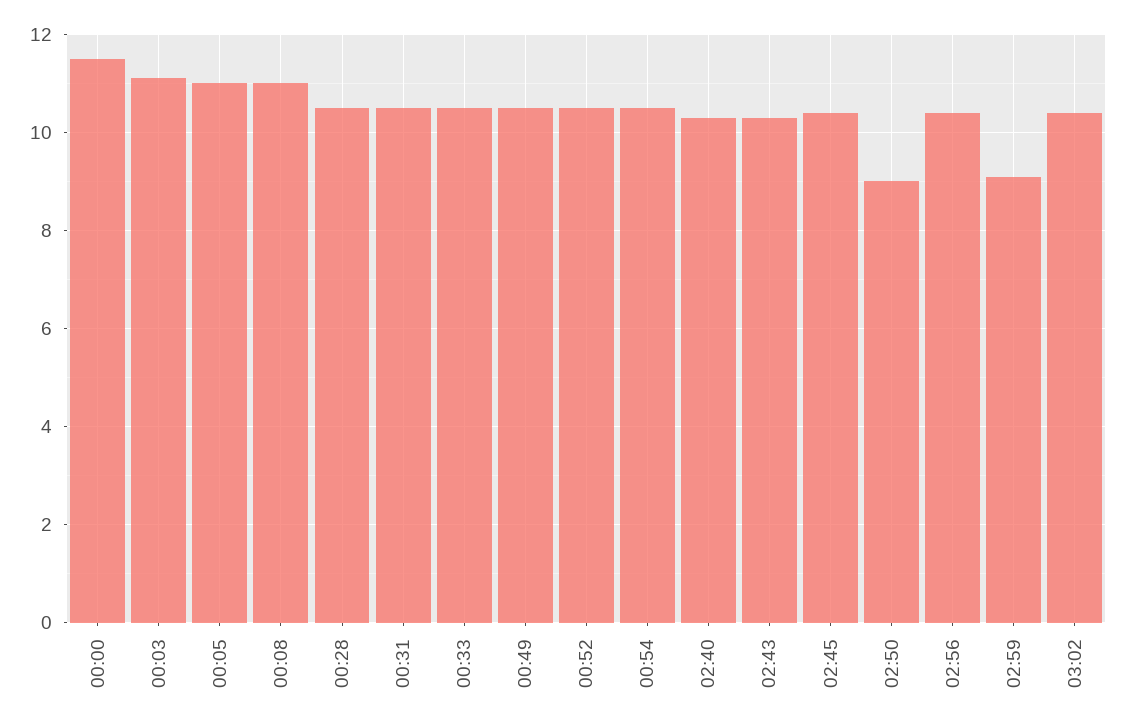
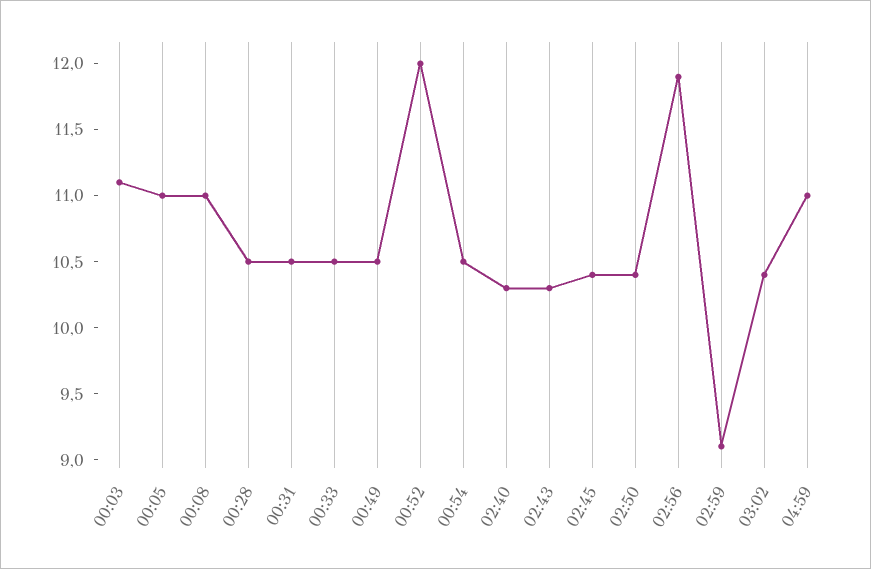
00:00: 11.5 -> none
00:52: 10.5 -> 12
02:50: 9 -> 10.4
02:56: 10.5 -> 11.9
04:59: none -> 11

